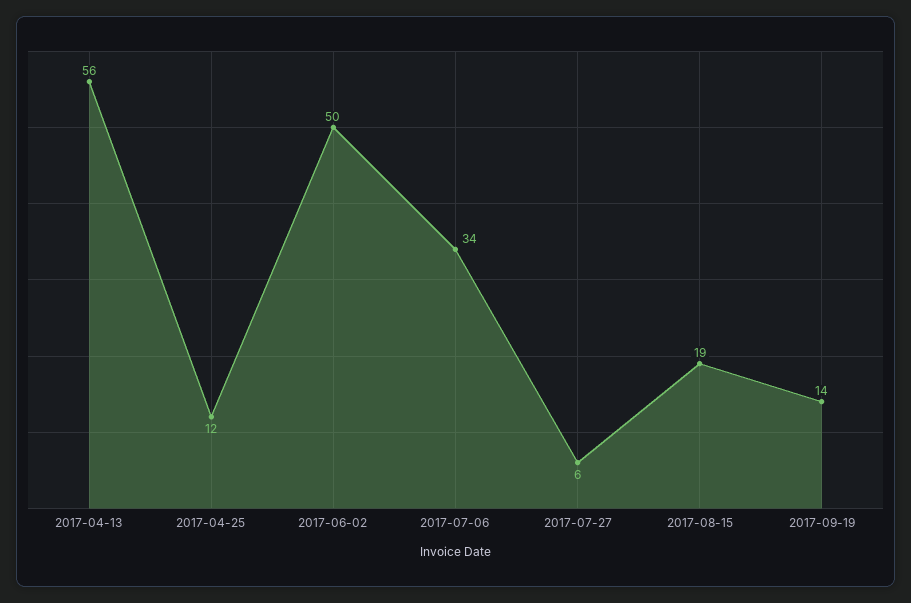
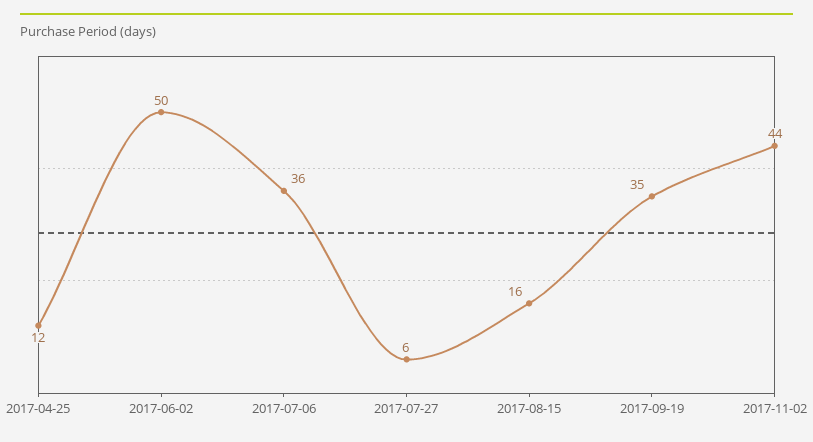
2017-04-13: 56 -> none
2017-07-06: 34 -> 36
2017-08-15: 19 -> 16
2017-09-19: 14 -> 35
2017-11-02: none -> 44

